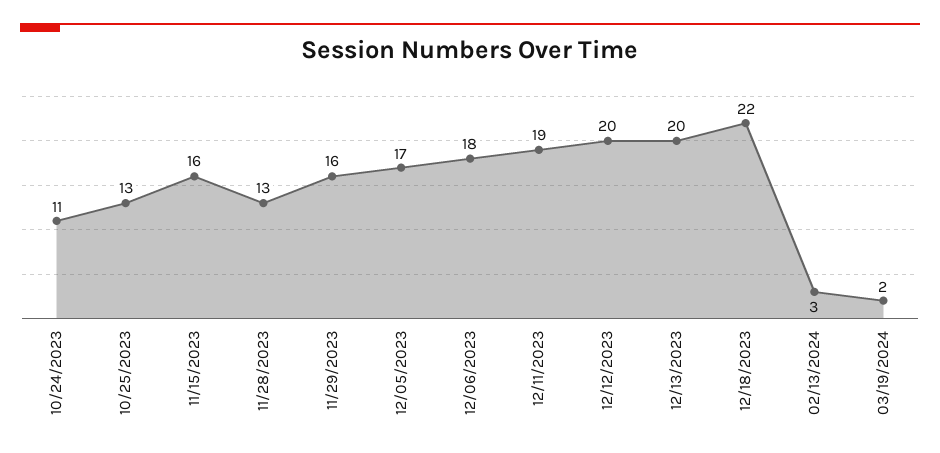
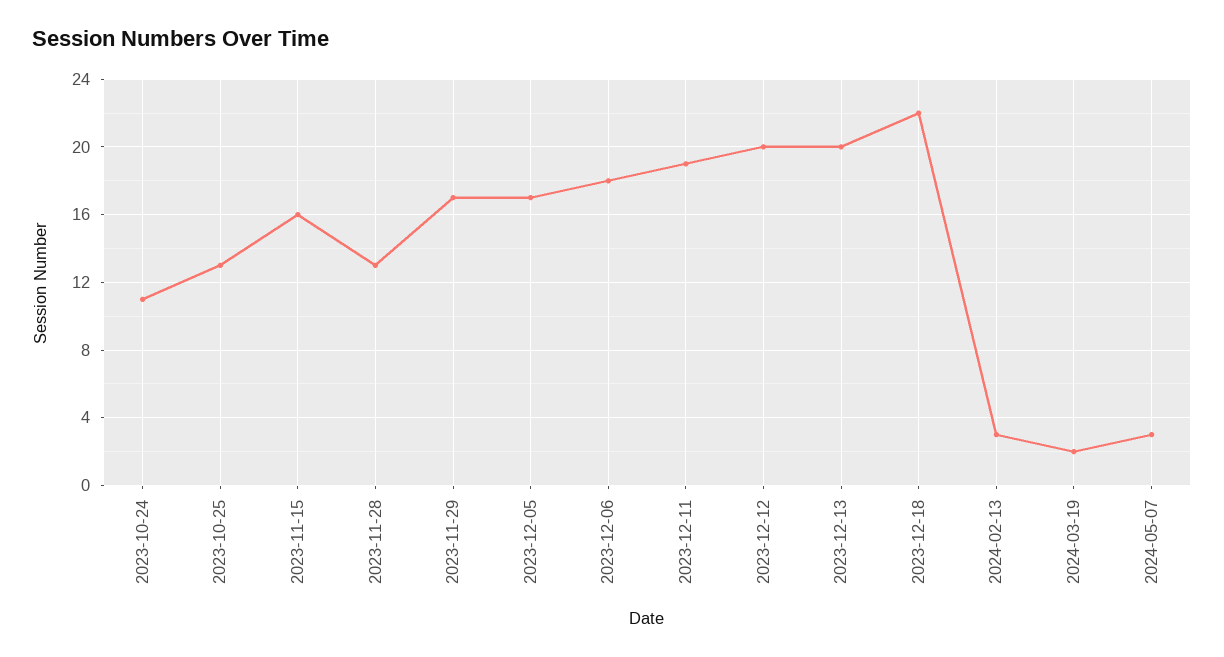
11/29/2023: 16 -> 17
2024-05-07: none -> 3

